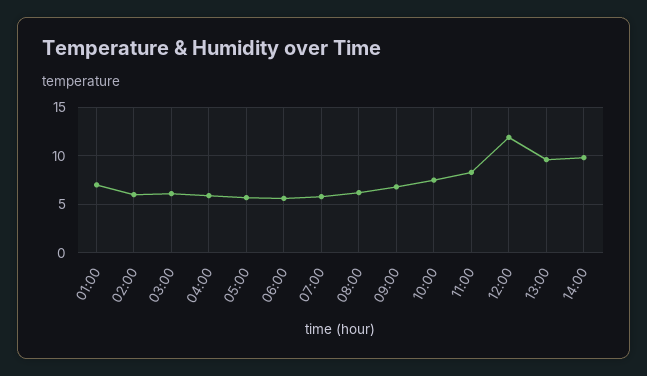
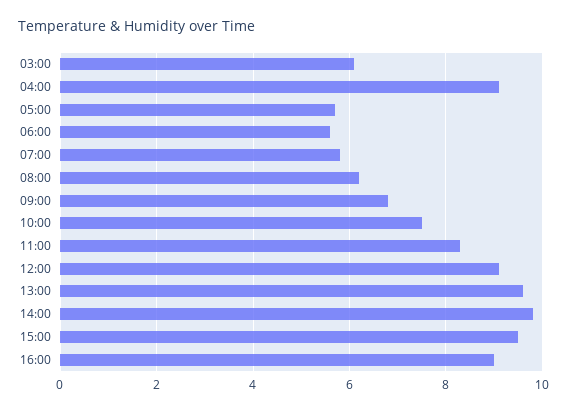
01:00: 7 -> none
02:00: 6 -> none
04:00: 6 -> 9
12:00: 12 -> 9
15:00: none -> 9.5
16:00: none -> 9

